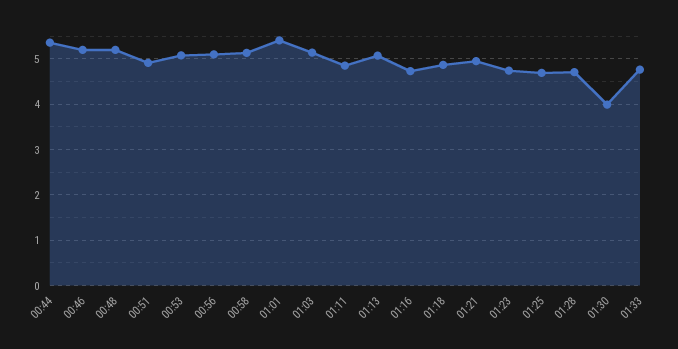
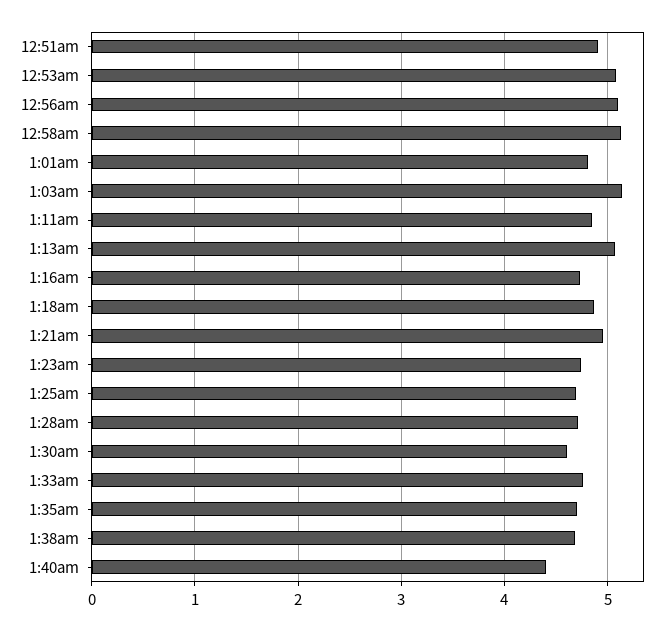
00:44: 5.4 -> none
00:46: 5.2 -> none
00:48: 5.2 -> none
01:01: 5.4 -> 4.8
01:30: 4 -> 4.6
1:35am: none -> 4.7
1:38am: none -> 4.7
1:40am: none -> 4.4

